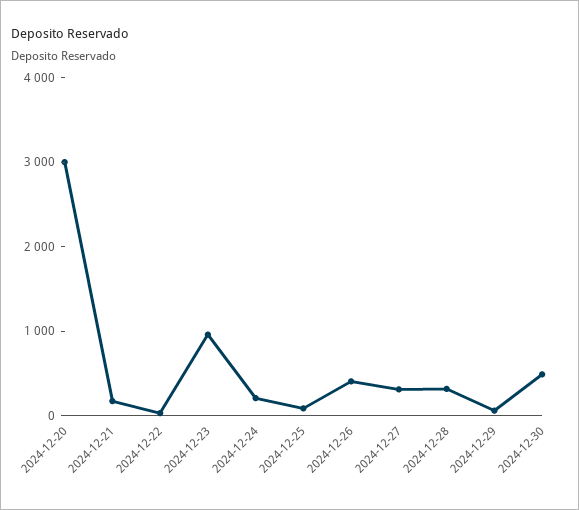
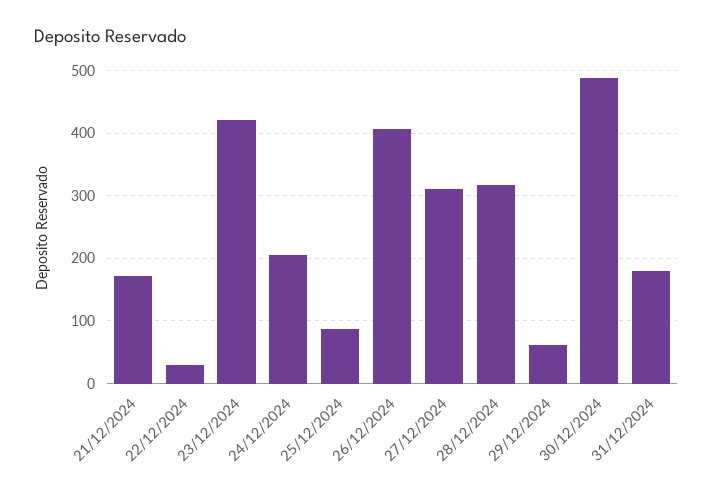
2024-12-20: 3000 -> none
2024-12-23: 1000 -> 420
31/12/2024: none -> 180

